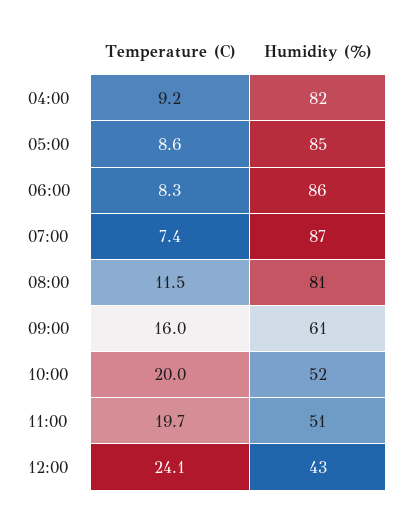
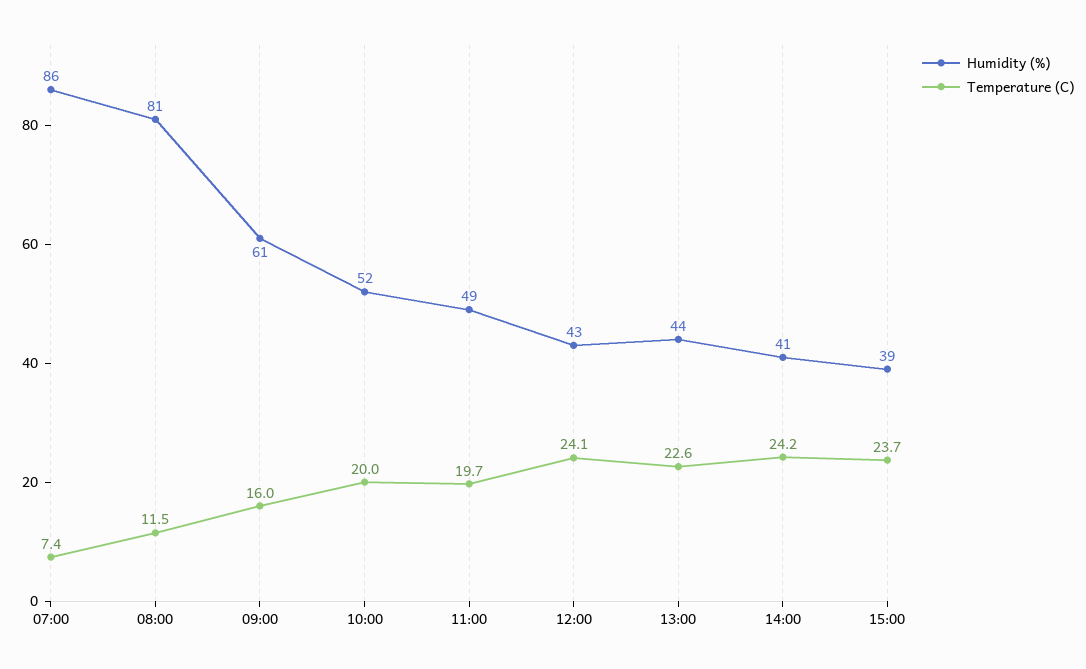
Temperature (C), 04:00: 9.2 -> none
Humidity (%), 04:00: 82 -> none
Temperature (C), 05:00: 8.6 -> none
Humidity (%), 05:00: 85 -> none
Temperature (C), 06:00: 8.3 -> none
Humidity (%), 06:00: 86 -> none
Humidity (%), 07:00: 87 -> 86
Humidity (%), 11:00: 51 -> 49
Humidity (%), 13:00: none -> 44
Temperature (C), 13:00: none -> 22.6
Humidity (%), 14:00: none -> 41
Temperature (C), 14:00: none -> 24.2
Humidity (%), 15:00: none -> 39
Temperature (C), 15:00: none -> 23.7

